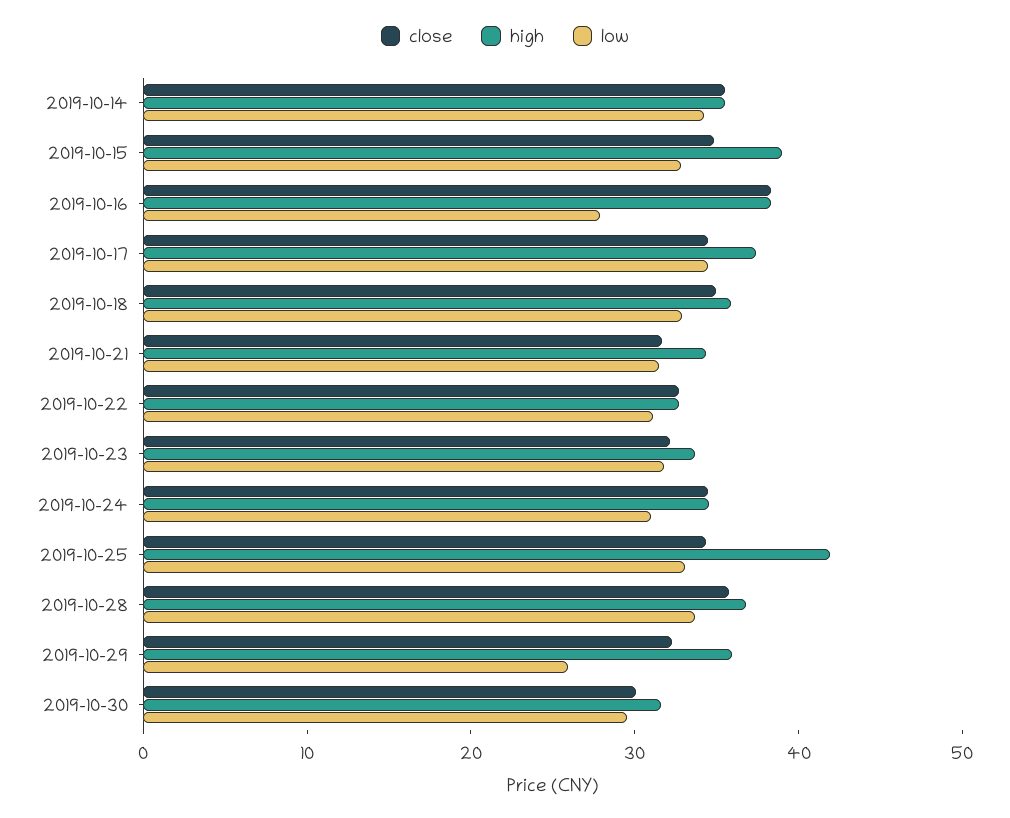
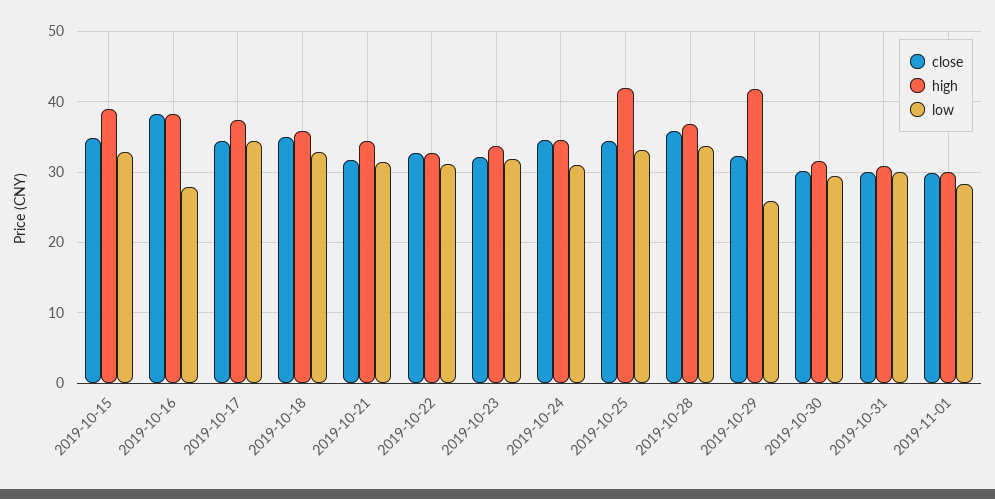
close, 2019-10-14: 36 -> none
high, 2019-10-14: 36 -> none
low, 2019-10-14: 34 -> none
high, 2019-10-29: 36 -> 42
close, 2019-10-31: none -> 30
high, 2019-10-31: none -> 31
low, 2019-10-31: none -> 30
close, 2019-11-01: none -> 30
high, 2019-11-01: none -> 30
low, 2019-11-01: none -> 28

